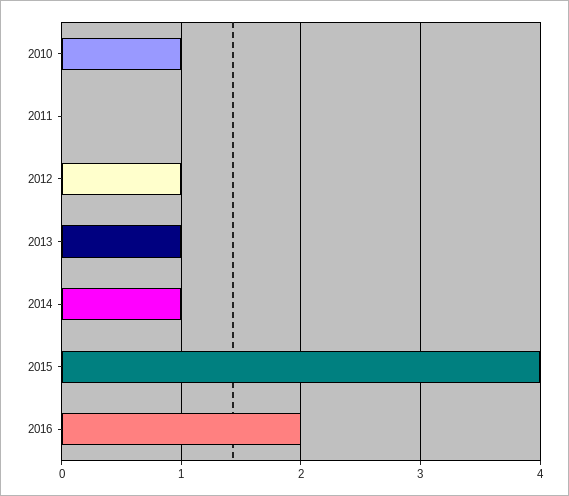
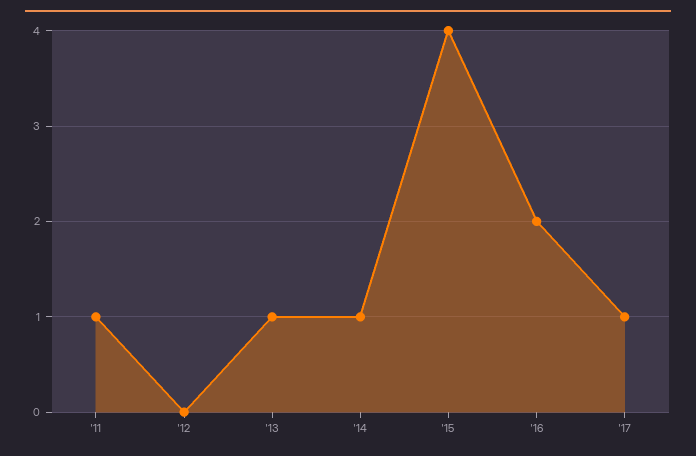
2010: 1 -> none
2011: 0 -> 1
2012: 1 -> 0
'17: none -> 1

